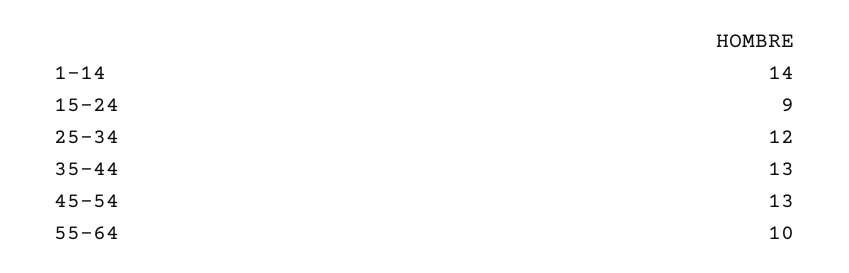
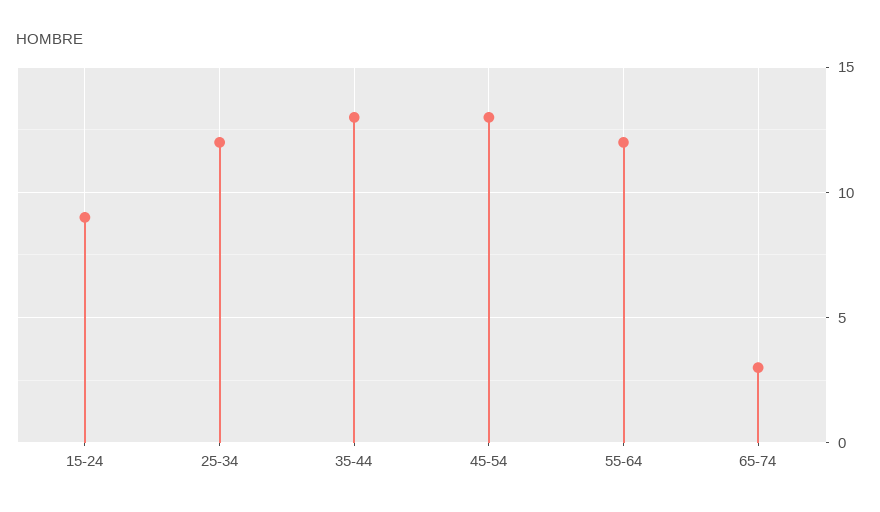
1-14: 14 -> none
55-64: 10 -> 12
65-74: none -> 3

